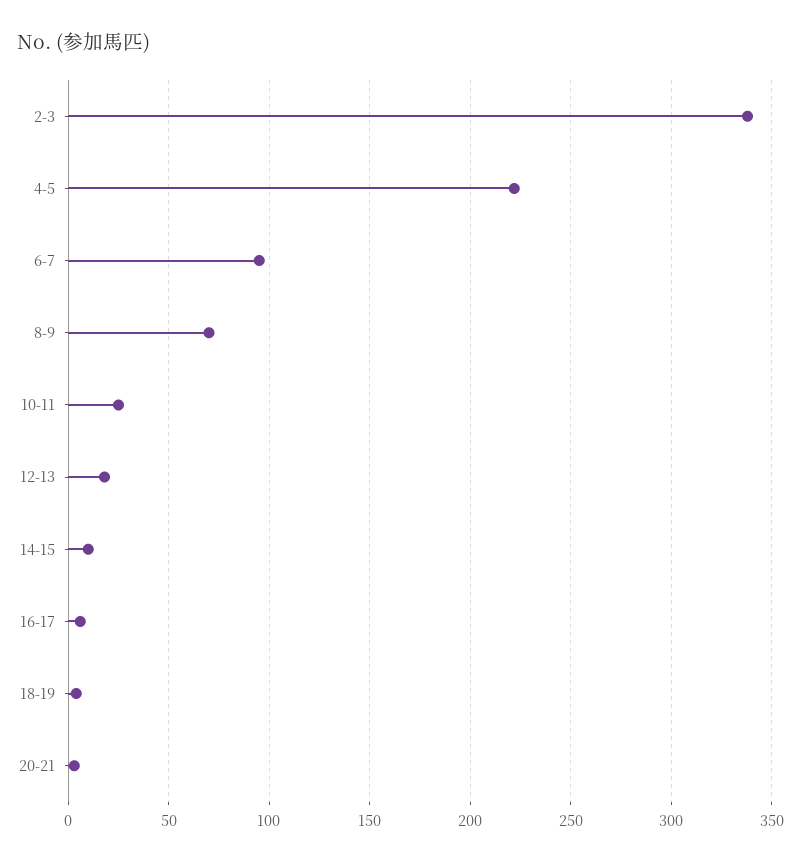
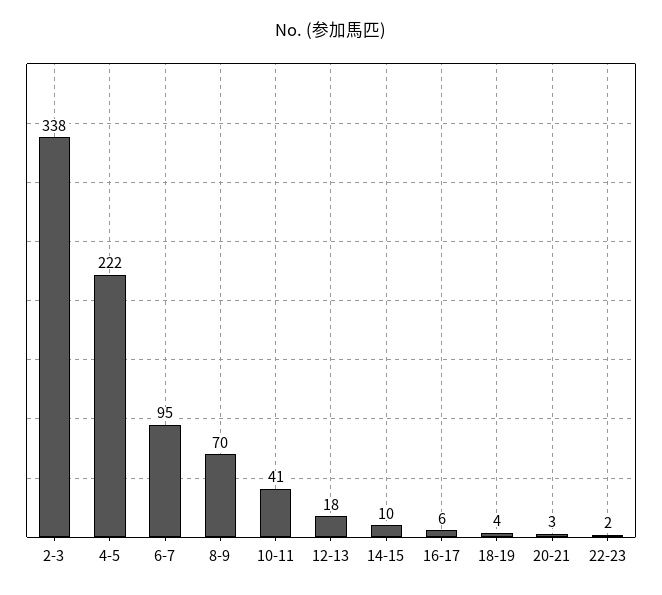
10-11: 25 -> 41
22-23: none -> 2

